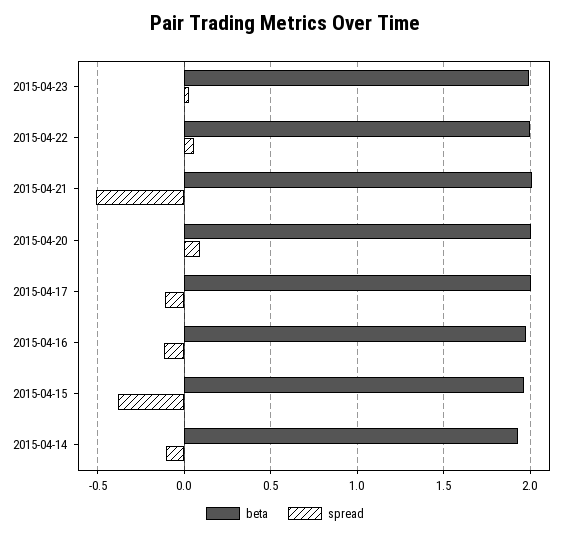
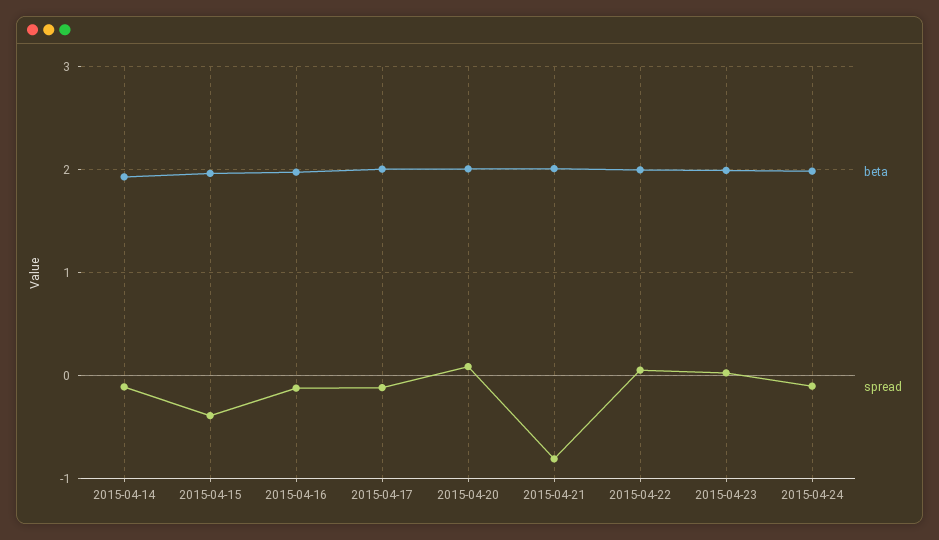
spread, 2015-04-21: -0.5 -> -0.8
beta, 2015-04-24: none -> 2
spread, 2015-04-24: none -> -0.1

